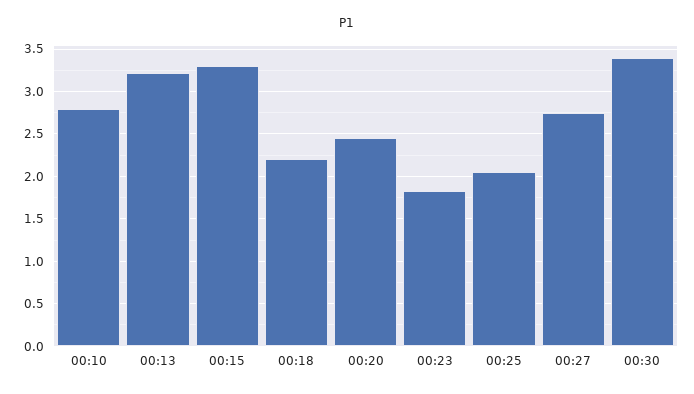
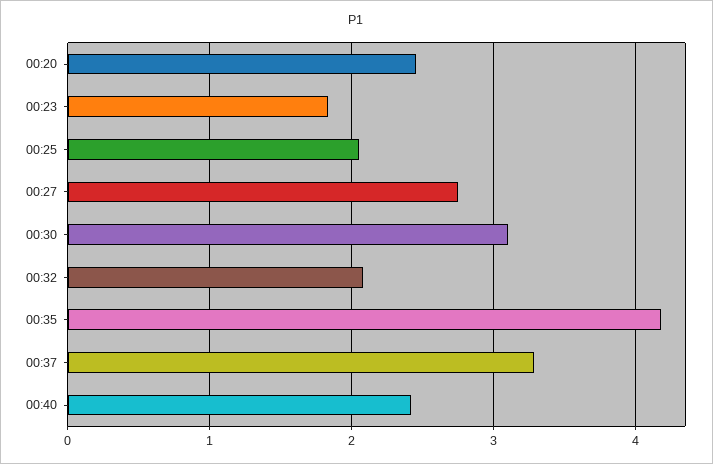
00:10: 2.8 -> none
00:13: 3.2 -> none
00:15: 3.3 -> none
00:18: 2.2 -> none
00:30: 3.4 -> 3.1
00:32: none -> 2.1
00:35: none -> 4.2
00:37: none -> 3.3
00:40: none -> 2.4

